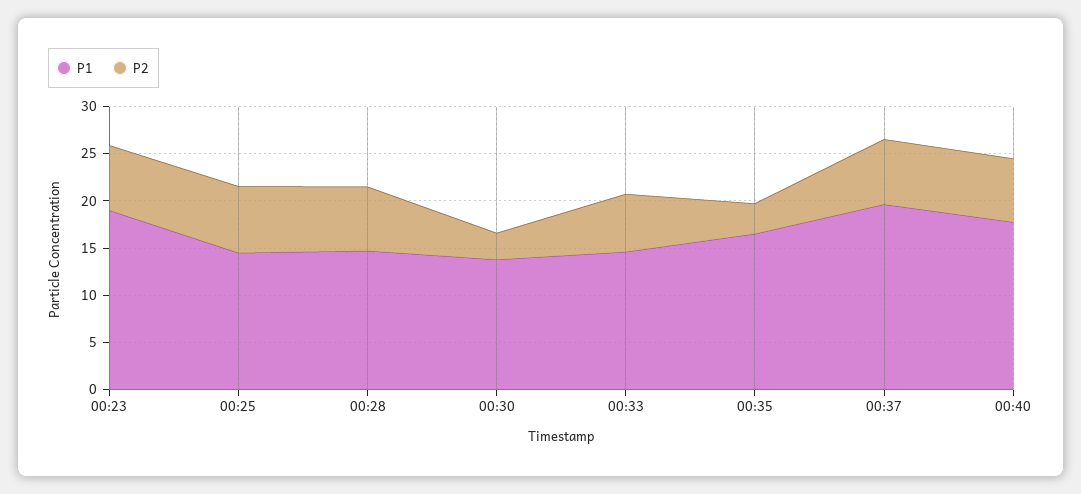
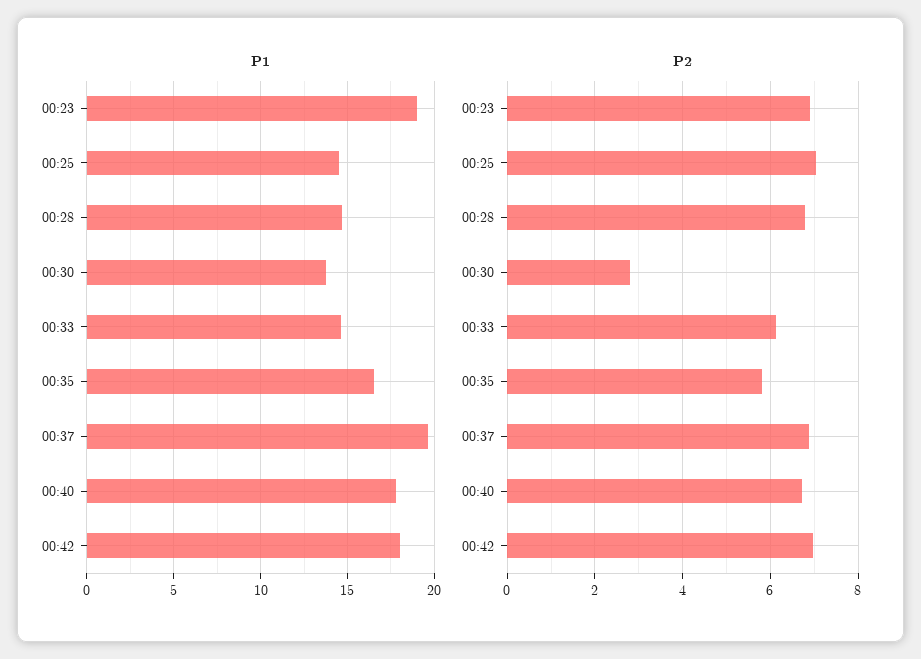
P2, 00:35: 3 -> 5.8
P1, 00:42: none -> 18
P2, 00:42: none -> 7

